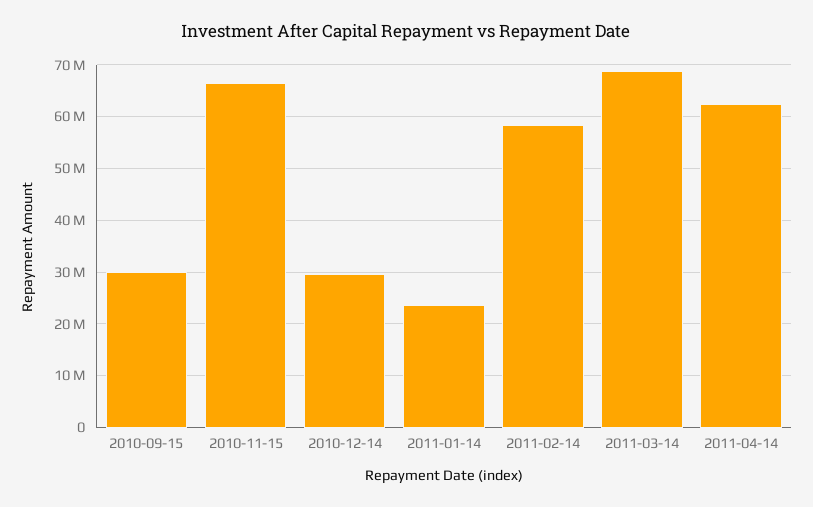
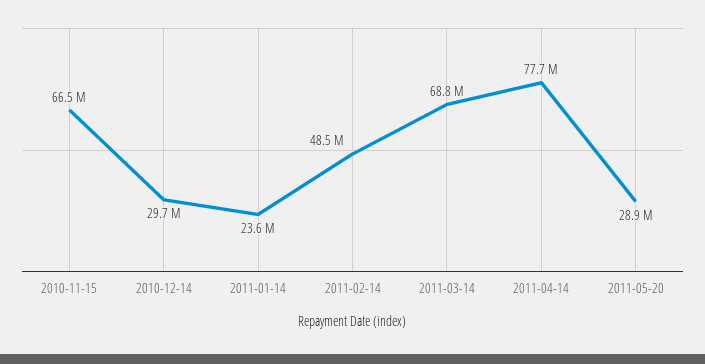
2010-09-15: 30000000 -> none
2011-02-14: 58000000 -> 48500000
2011-04-14: 62000000 -> 77700000
2011-05-20: none -> 28900000

